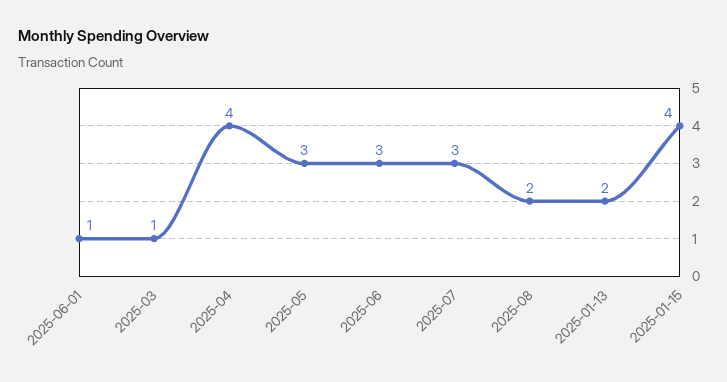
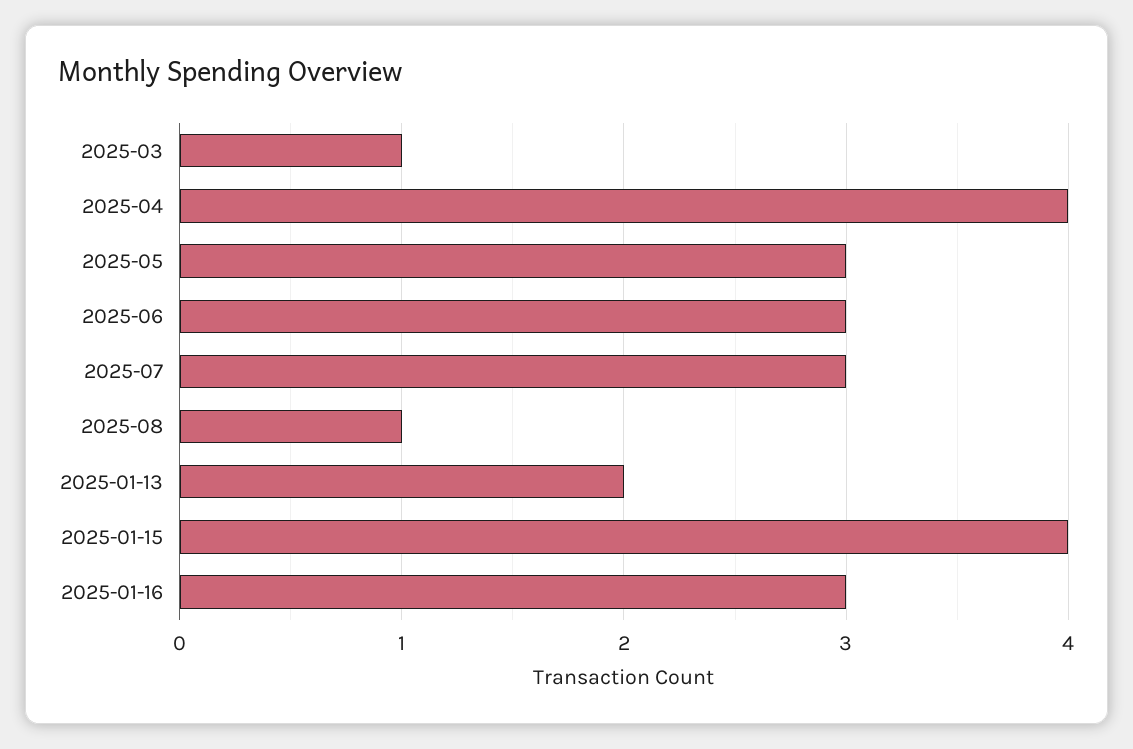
2025-06-01: 1 -> none
2025-08: 2 -> 1
2025-01-16: none -> 3

